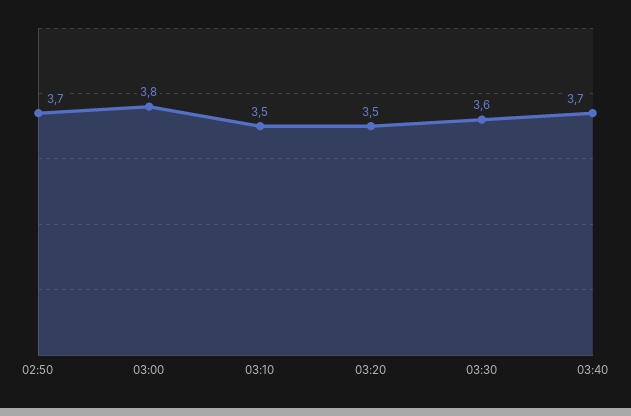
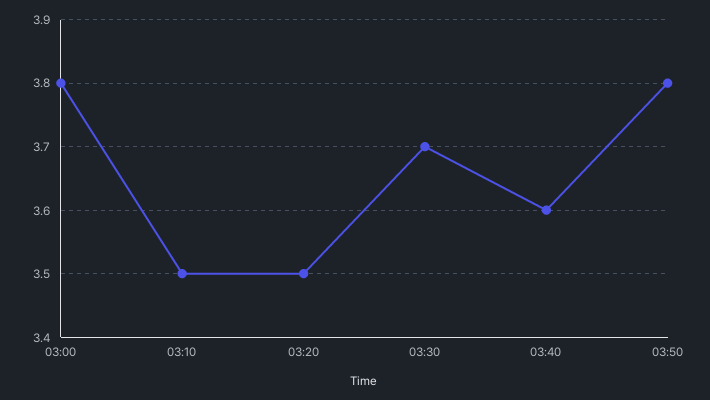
02:50: 3.7 -> none
03:30: 3.6 -> 3.7
03:40: 3.7 -> 3.6
03:50: none -> 3.8

